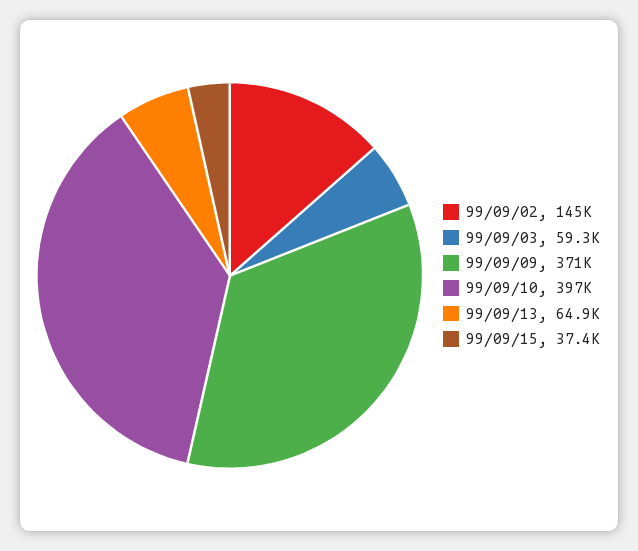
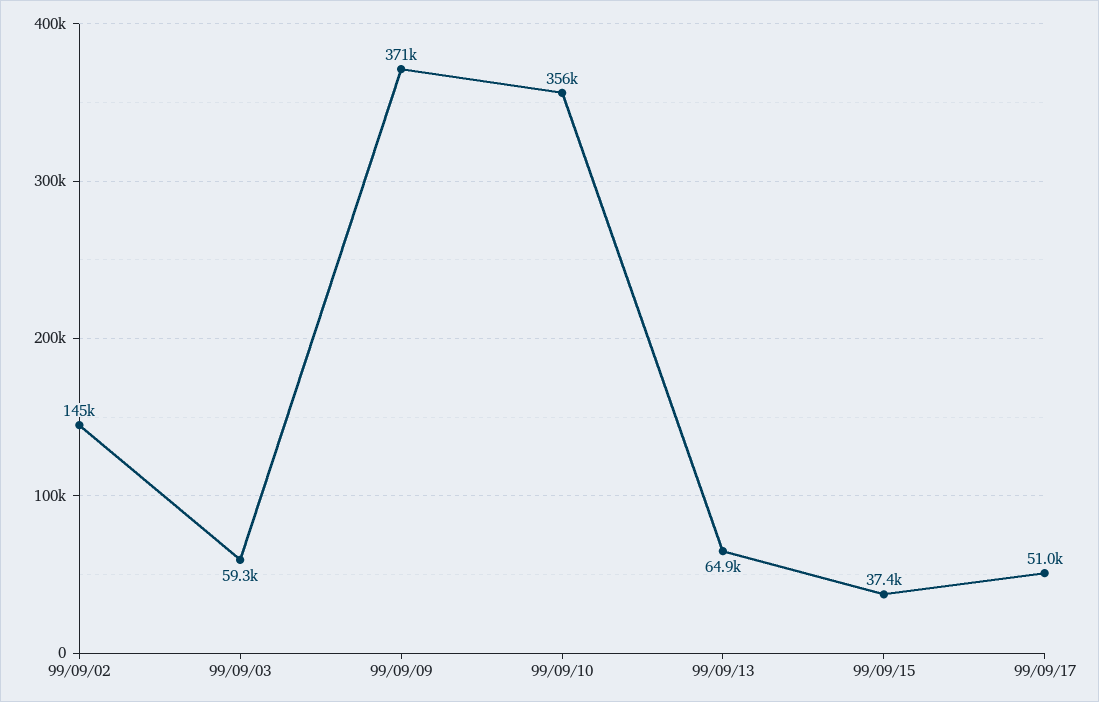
99/09/10: 397000 -> 356000
99/09/17: none -> 51000

